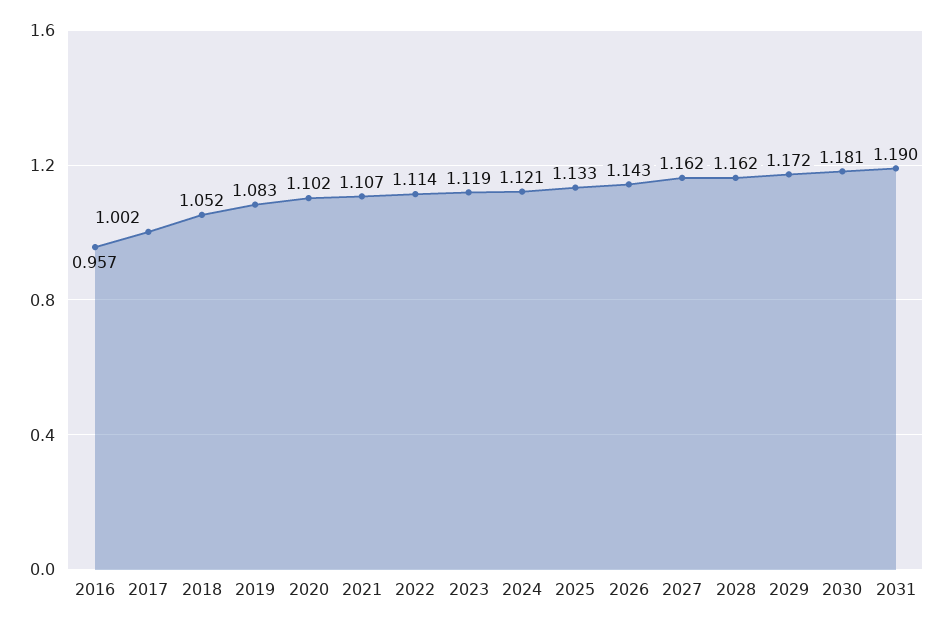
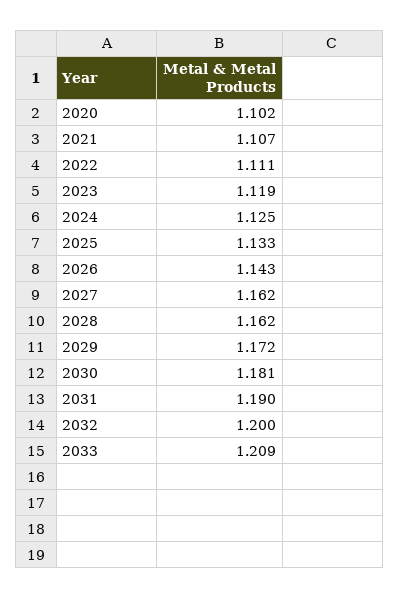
2016: 0.957 -> none
2017: 1.002 -> none
2018: 1.052 -> none
2019: 1.083 -> none
2022: 1.114 -> 1.111
2024: 1.121 -> 1.125
2032: none -> 1.2
2033: none -> 1.209

